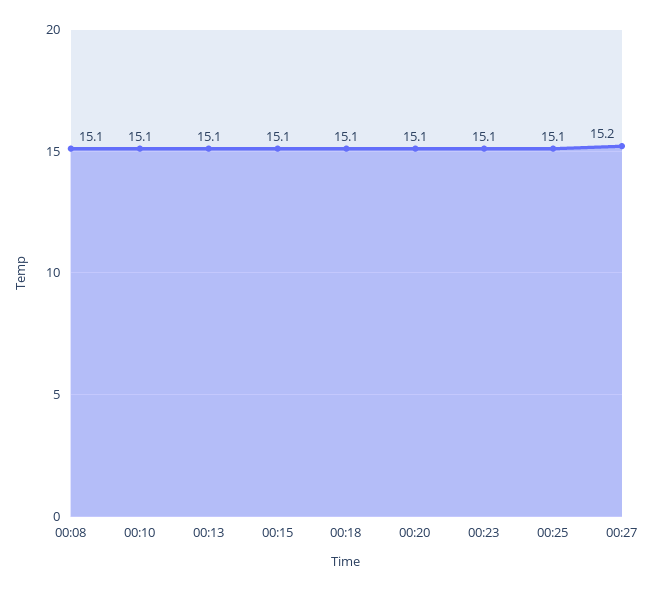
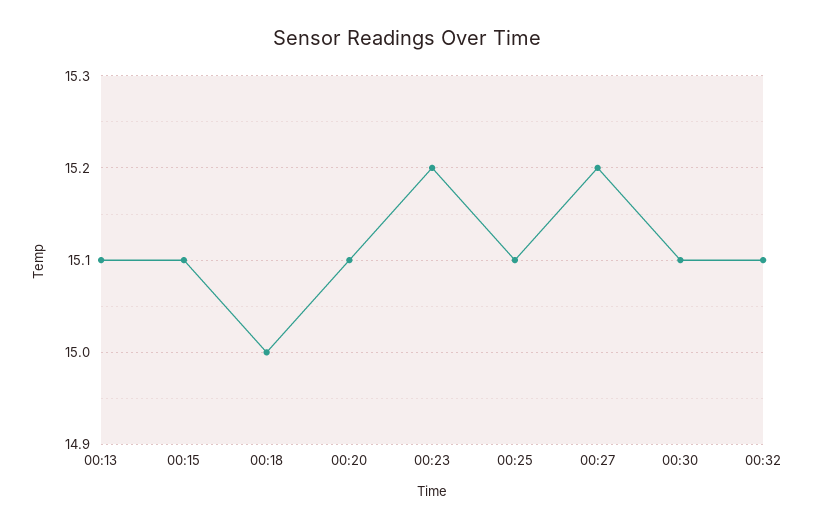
00:08: 15.1 -> none
00:10: 15.1 -> none
00:18: 15.1 -> 15
00:23: 15.1 -> 15.2
00:30: none -> 15.1
00:32: none -> 15.1

